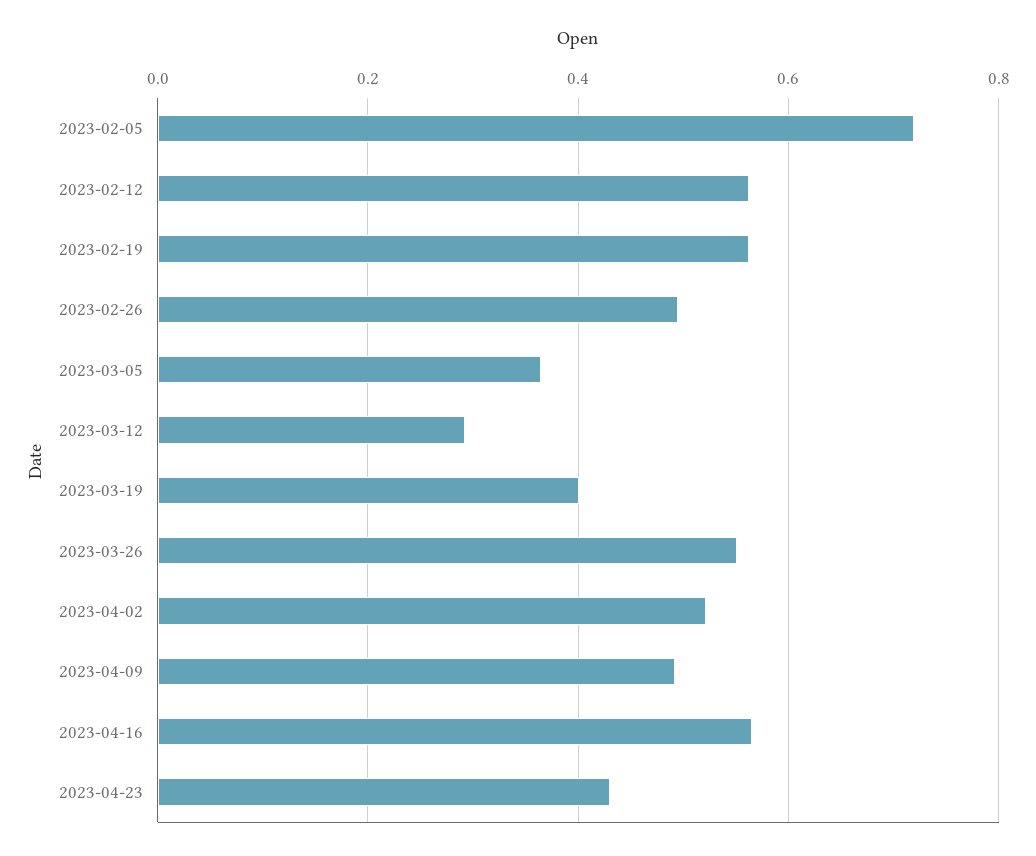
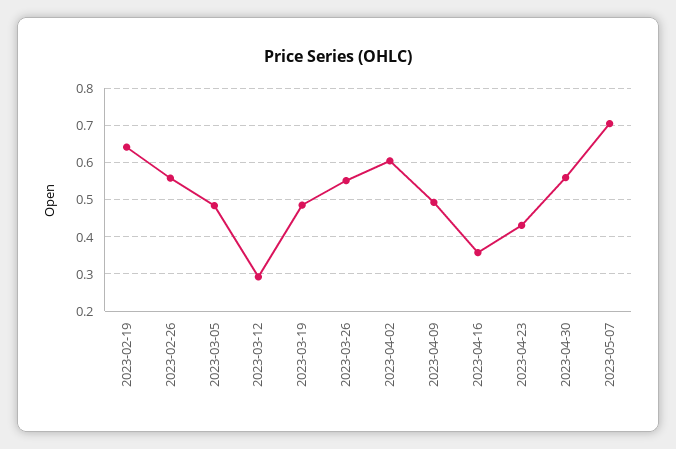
2023-02-05: 0.72 -> none
2023-02-12: 0.56 -> none
2023-02-19: 0.56 -> 0.64
2023-02-26: 0.5 -> 0.56
2023-03-05: 0.36 -> 0.48
2023-03-19: 0.4 -> 0.48
2023-04-02: 0.52 -> 0.6
2023-04-16: 0.56 -> 0.36
2023-04-30: none -> 0.56
2023-05-07: none -> 0.7

